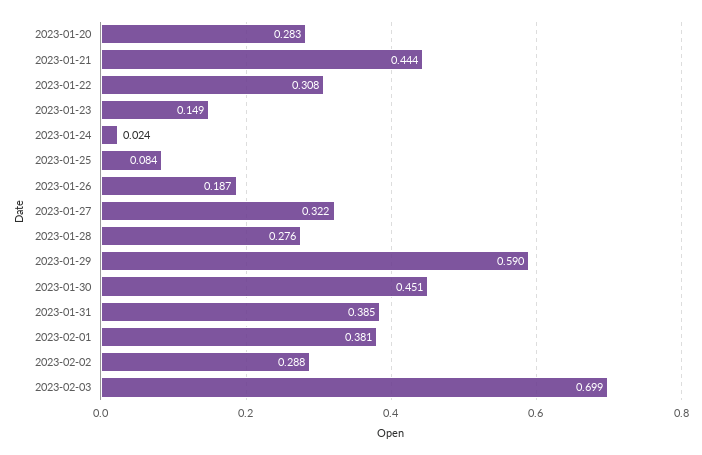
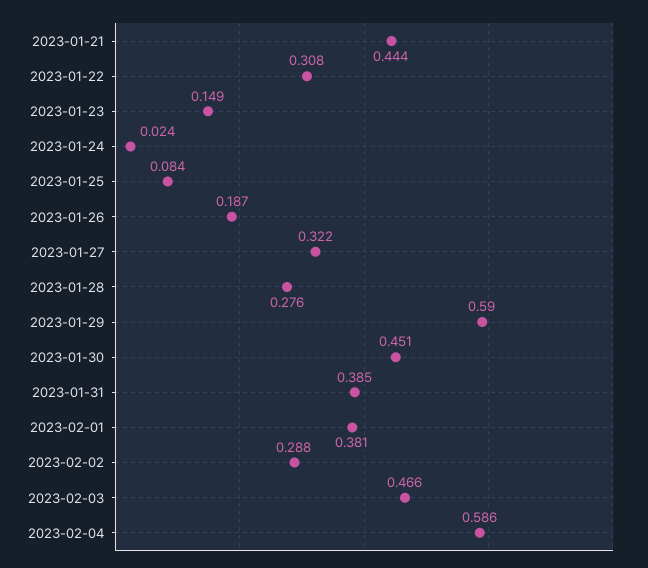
2023-01-20: 0.283 -> none
2023-02-03: 0.699 -> 0.466
2023-02-04: none -> 0.586

